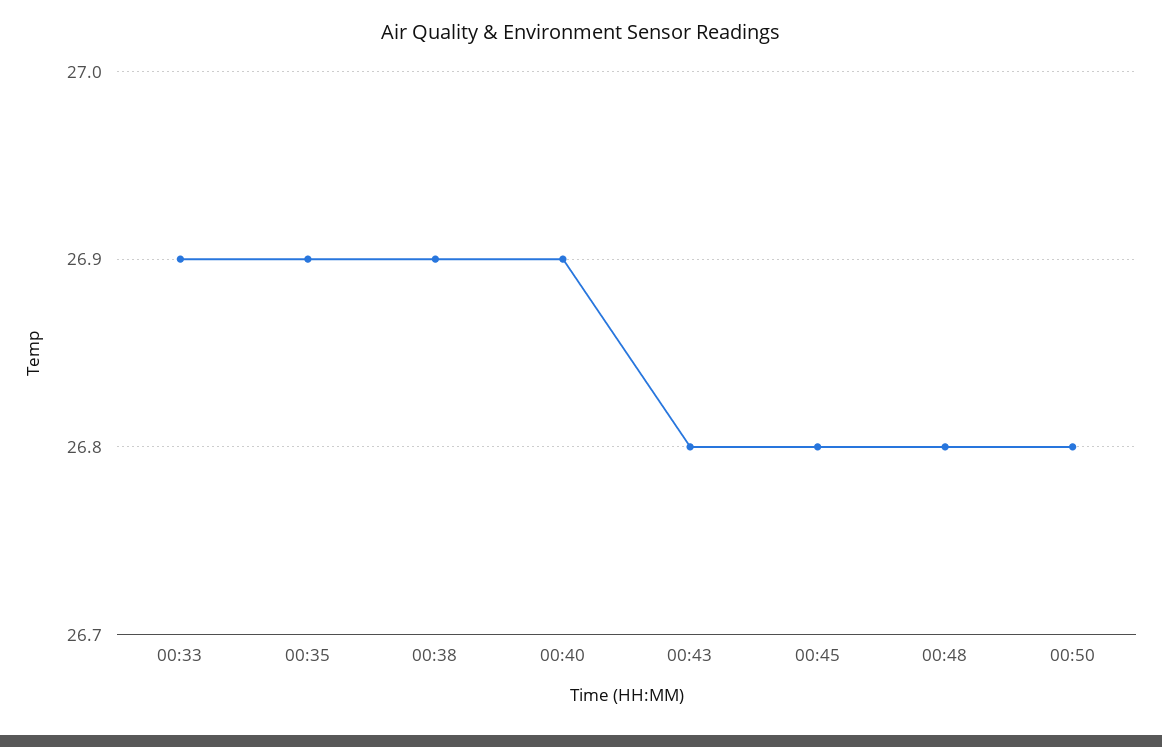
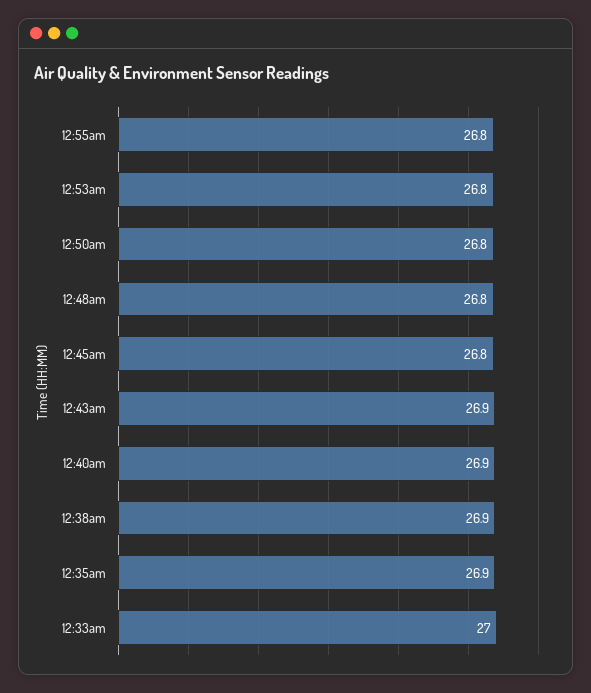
00:33: 26.9 -> 27
00:43: 26.8 -> 26.9
12:55am: none -> 26.8
12:53am: none -> 26.8

